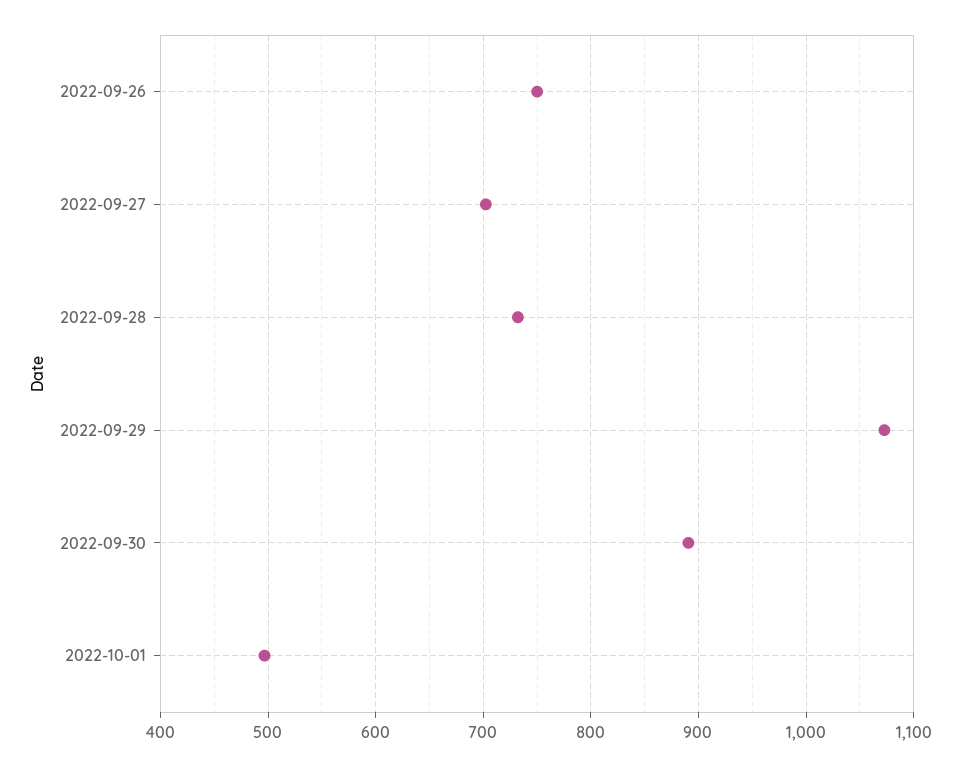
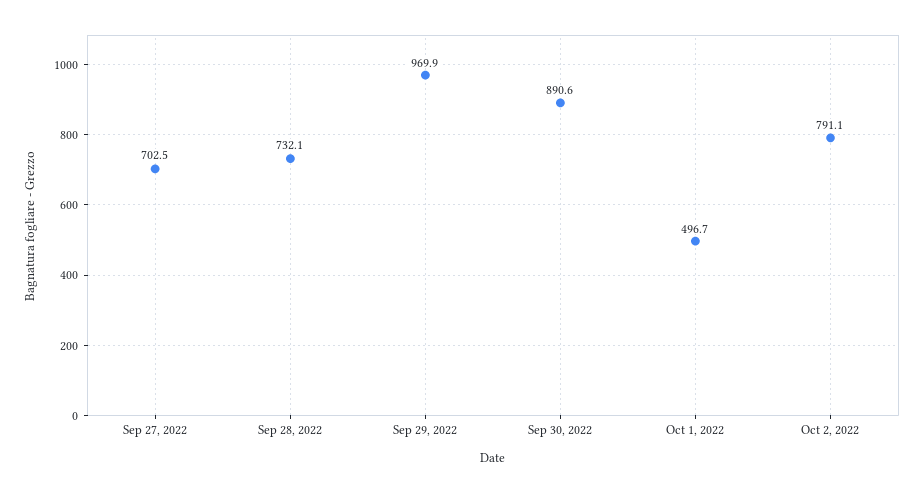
2022-09-26: 750 -> none
2022-09-29: 1070 -> 969.9
Oct 2, 2022: none -> 791.1

